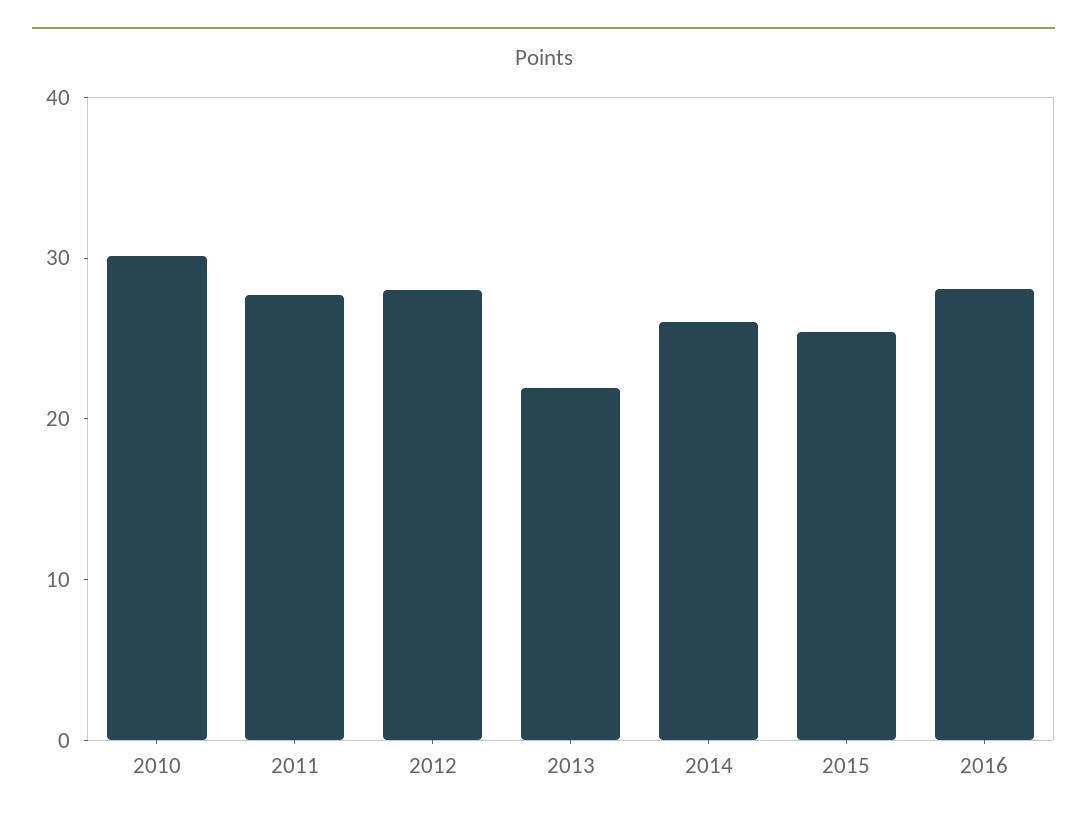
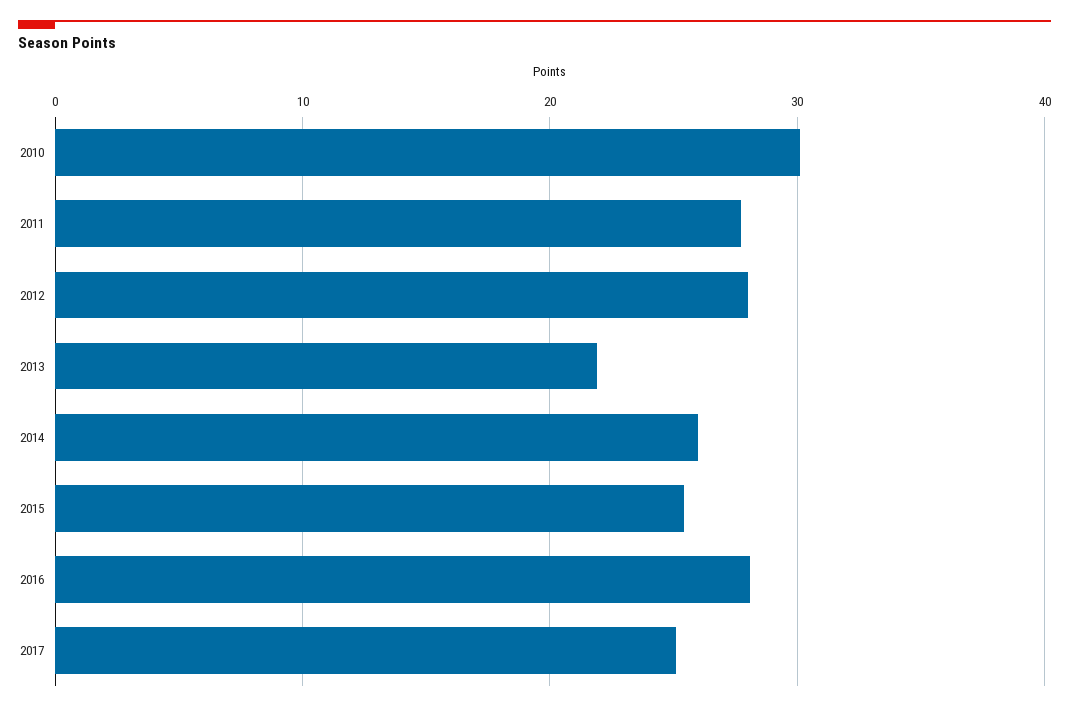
2017: none -> 25

